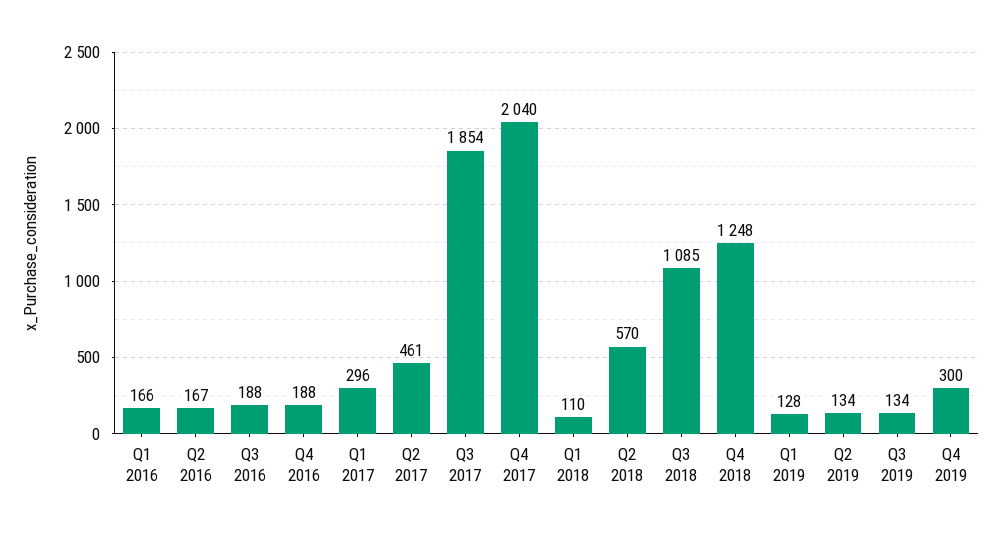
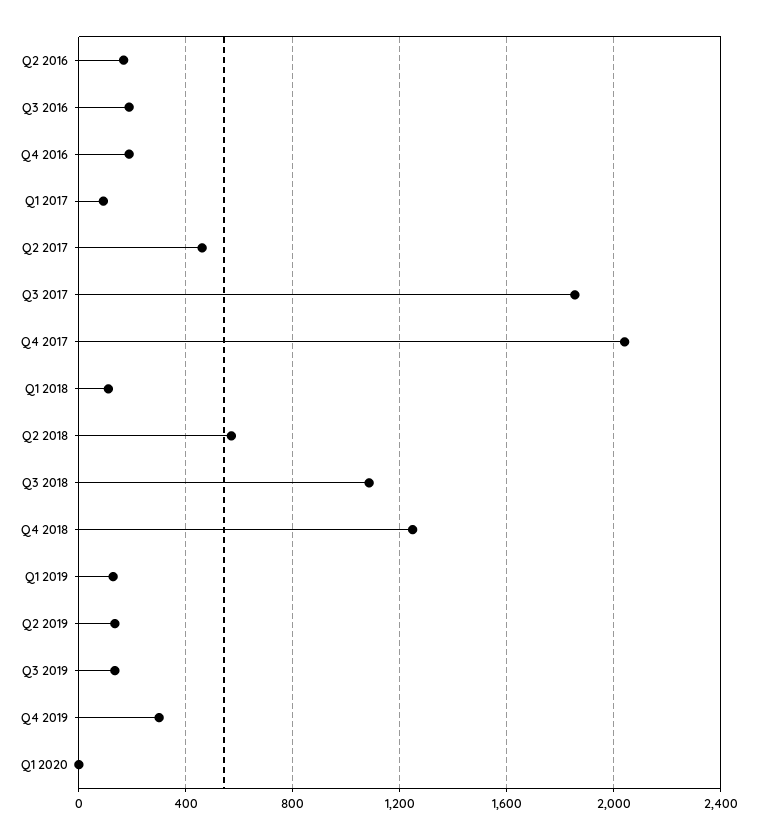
Q1 2016: 166 -> none
Q1 2017: 296 -> 100
Q1 2020: none -> 0

